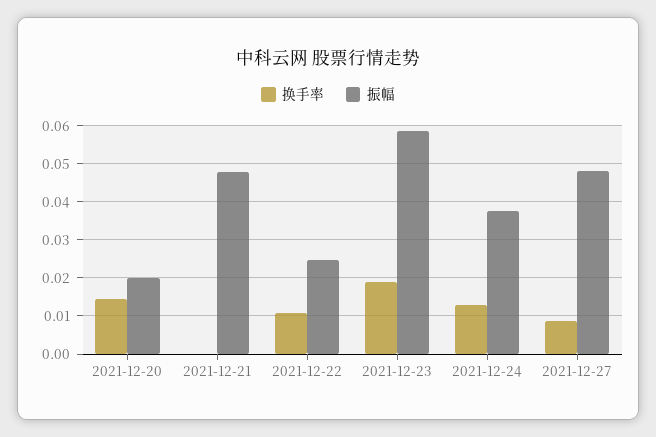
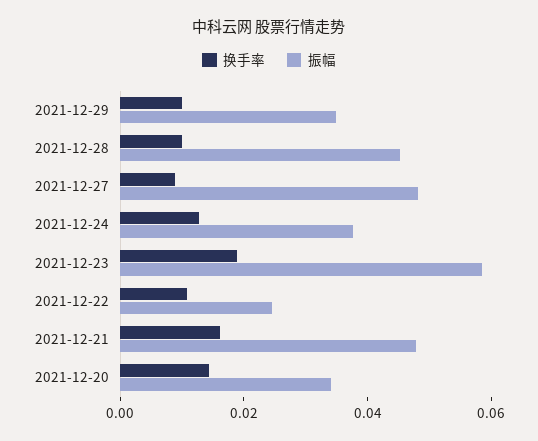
振幅, 2021-12-20: 0.02 -> 0.035
换手率, 2021-12-21: 0 -> 0.015
换手率, 2021-12-29: none -> 0.01
振幅, 2021-12-29: none -> 0.035
换手率, 2021-12-28: none -> 0.01
振幅, 2021-12-28: none -> 0.045

